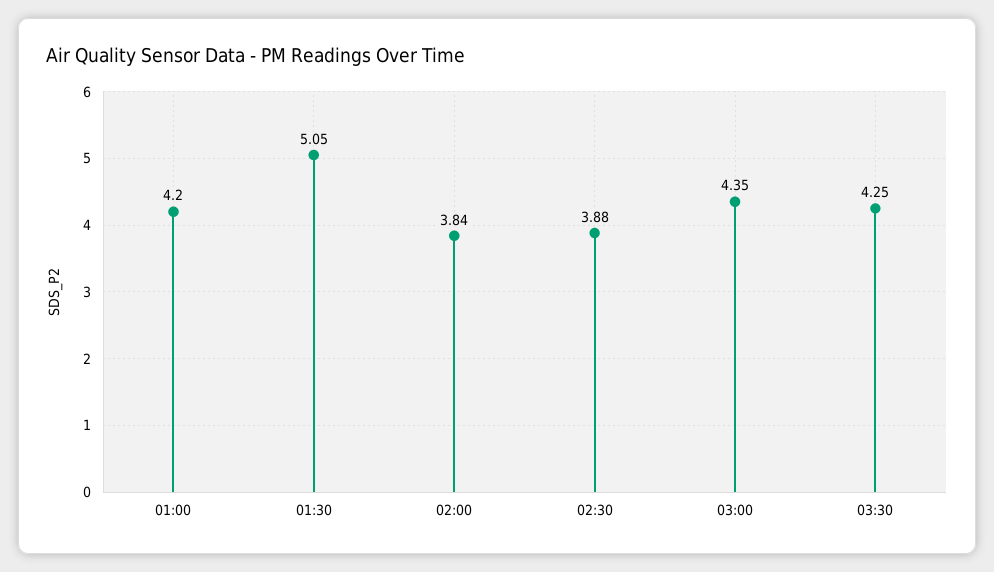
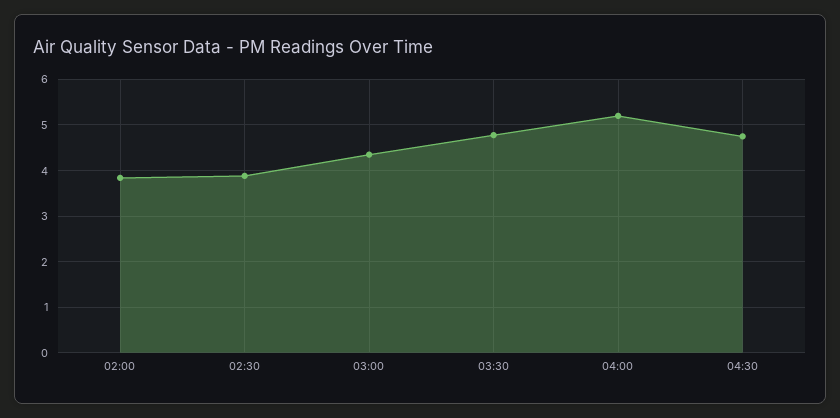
01:00: 4.2 -> none
01:30: 5.05 -> none
03:30: 4.25 -> 4.8
04:00: none -> 5.2
04:30: none -> 4.8

